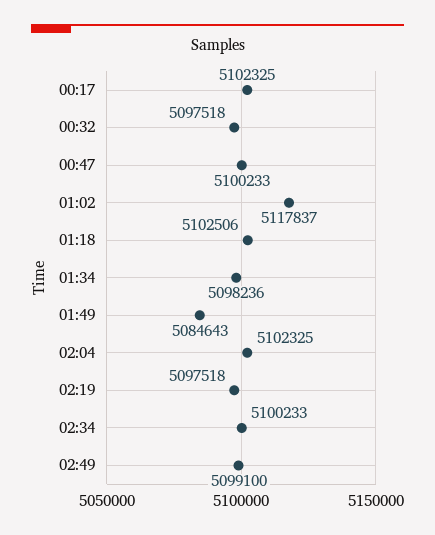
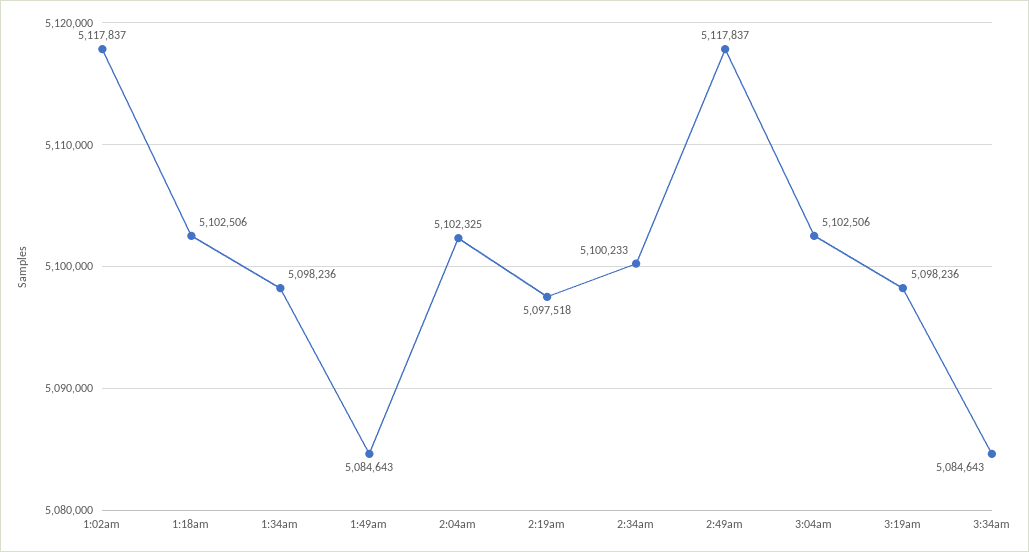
00:17: 5102325 -> none
00:32: 5097518 -> none
00:47: 5100233 -> none
02:49: 5099100 -> 5117837
3:04am: none -> 5102506
3:19am: none -> 5098236
3:34am: none -> 5084643

